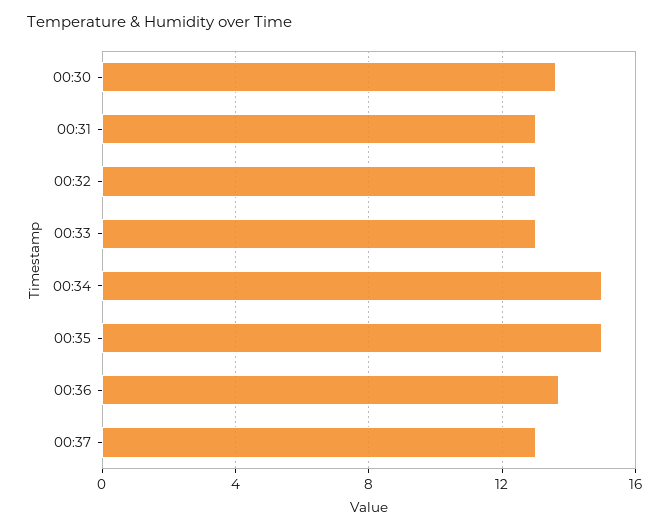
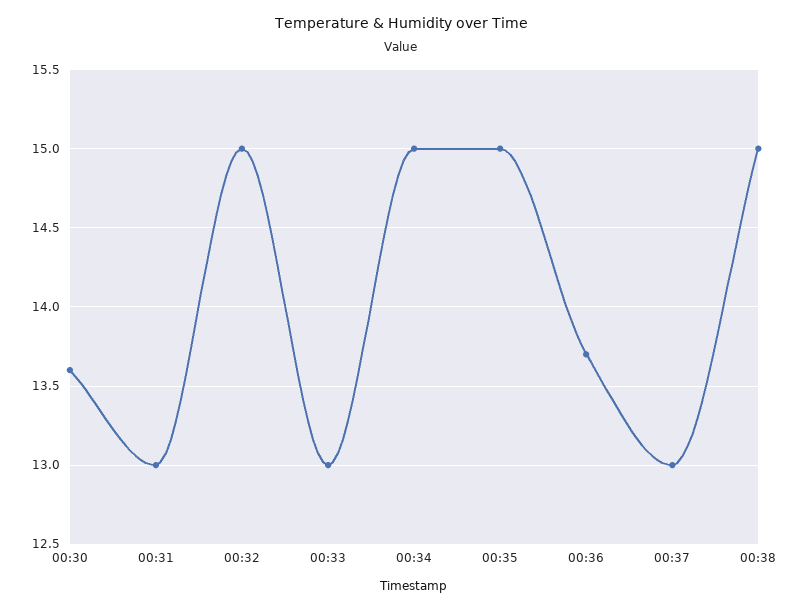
00:32: 13 -> 15
00:38: none -> 15

